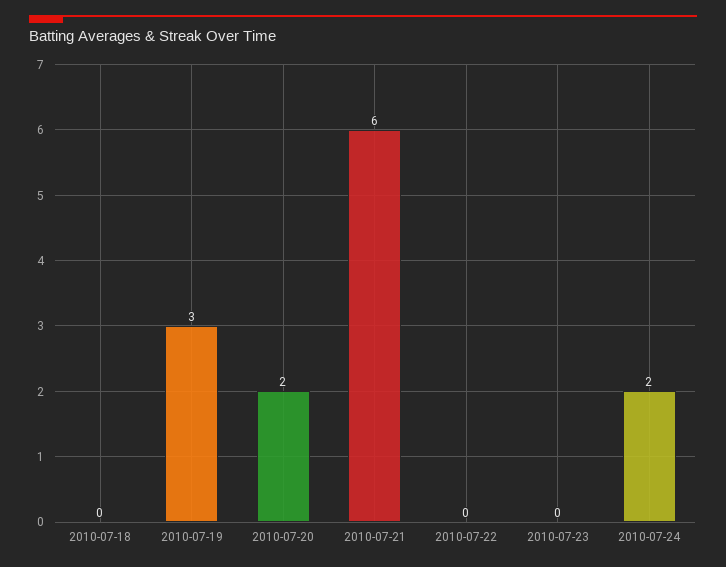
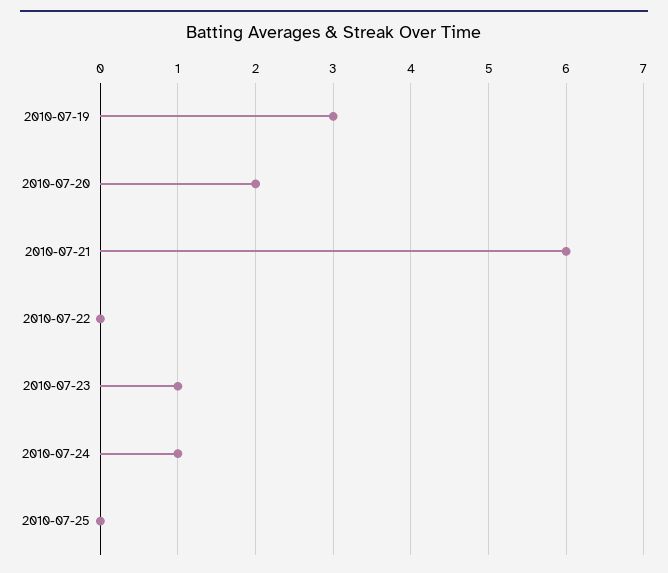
2010-07-18: 0 -> none
2010-07-23: 0 -> 1
2010-07-24: 2 -> 1
2010-07-25: none -> 0

